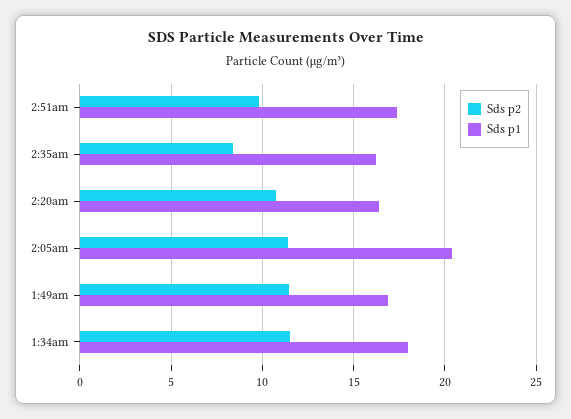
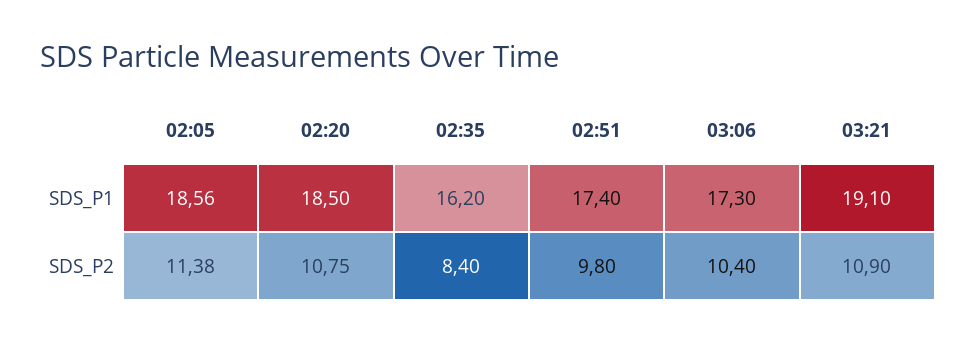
Sds p1, 2:20am: 16.5 -> 18.5
Sds p1, 2:05am: 20.5 -> 18.56
Sds p2, 1:49am: 11.5 -> none
Sds p1, 1:49am: 17 -> none
Sds p2, 1:34am: 11.5 -> none
Sds p1, 1:34am: 18 -> none
Sds p1, 03:06: none -> 17.3
Sds p1, 03:21: none -> 19.1
Sds p2, 03:06: none -> 10.4
Sds p2, 03:21: none -> 10.9

